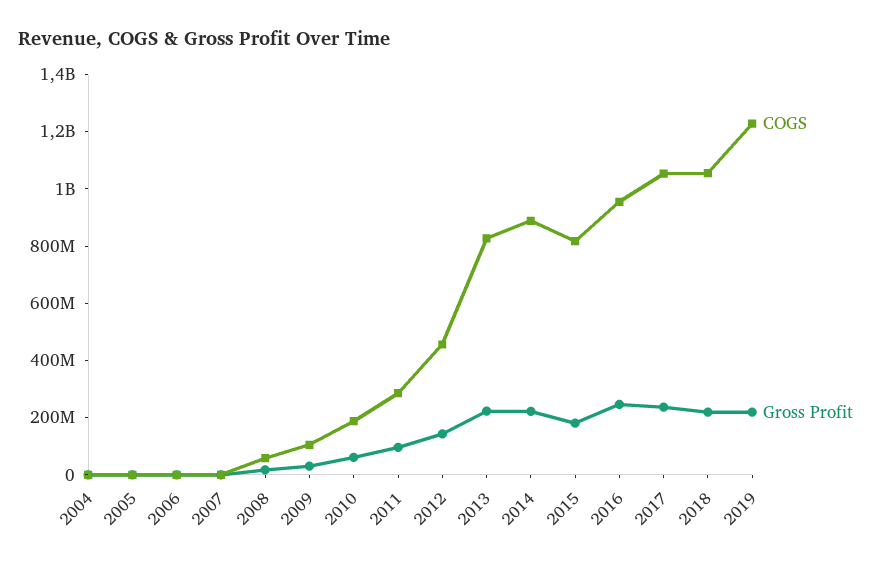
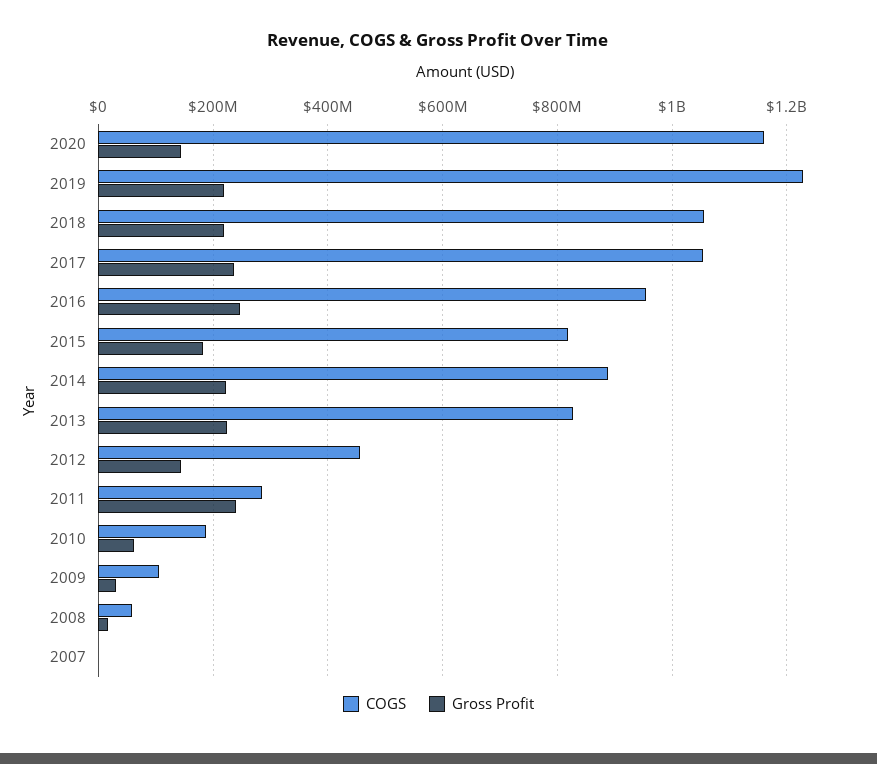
COGS, 2004: 0 -> none
Gross Profit, 2004: 0 -> none
COGS, 2005: 0 -> none
Gross Profit, 2005: 0 -> none
COGS, 2006: 0 -> none
Gross Profit, 2006: 0 -> none
Gross Profit, 2011: 100000000 -> 240000000
COGS, 2020: none -> 1160000000
Gross Profit, 2020: none -> 140000000

